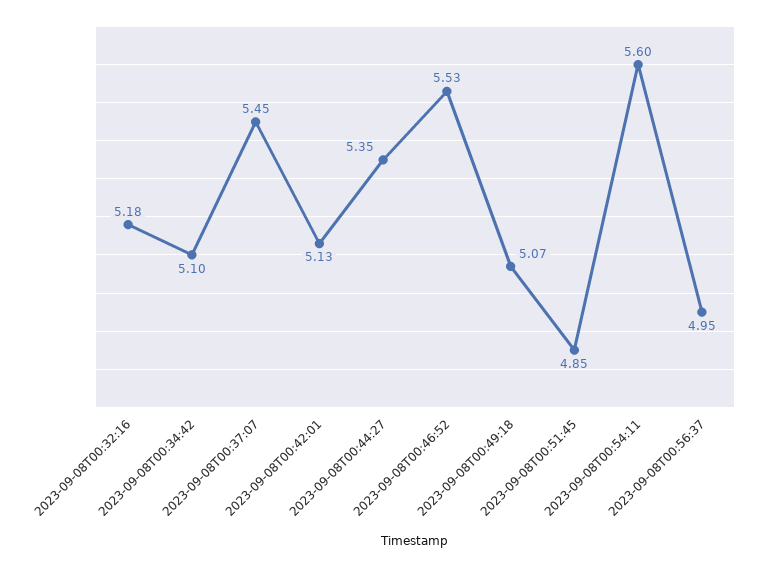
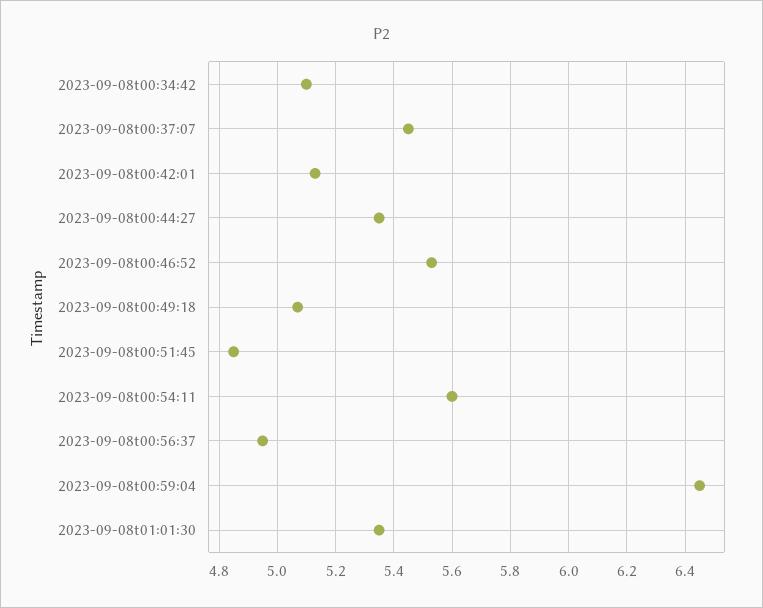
2023-09-08T00:32:16: 5.18 -> none
2023-09-08t00:59:04: none -> 6.45
2023-09-08t01:01:30: none -> 5.35

